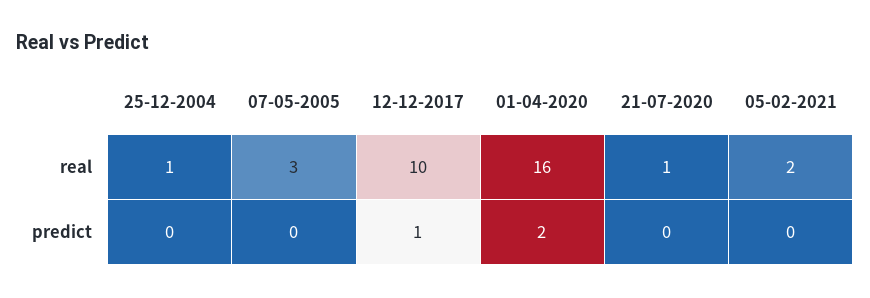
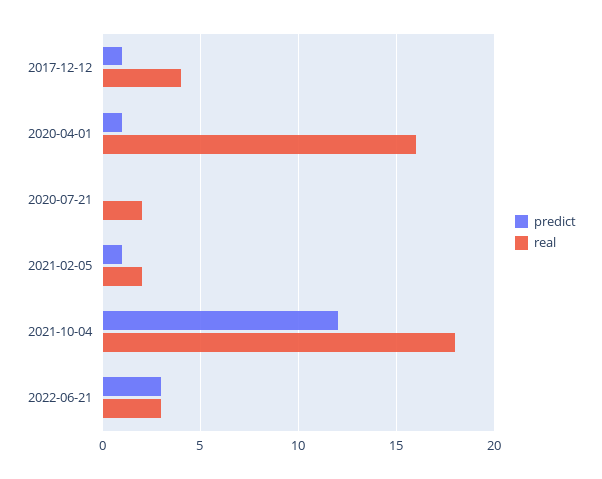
real, 25-12-2004: 1 -> none
real, 07-05-2005: 3 -> none
real, 12-12-2017: 10 -> 4
real, 21-07-2020: 1 -> 2
predict, 25-12-2004: 0 -> none
predict, 07-05-2005: 0 -> none
predict, 01-04-2020: 2 -> 1
predict, 05-02-2021: 0 -> 1
predict, 2021-10-04: none -> 12
real, 2021-10-04: none -> 18
predict, 2022-06-21: none -> 3
real, 2022-06-21: none -> 3

